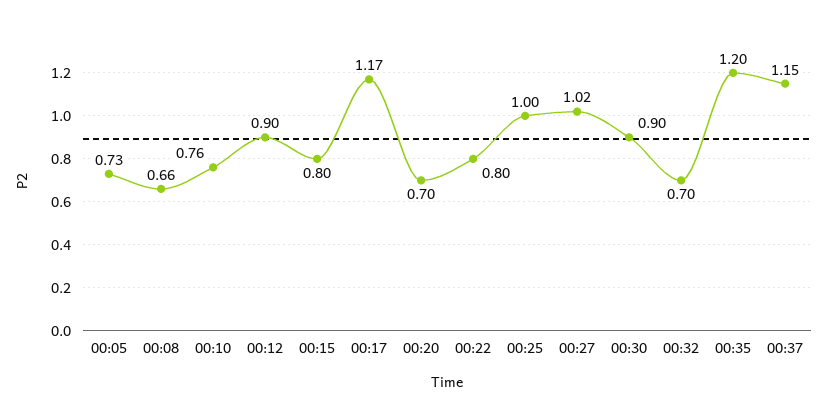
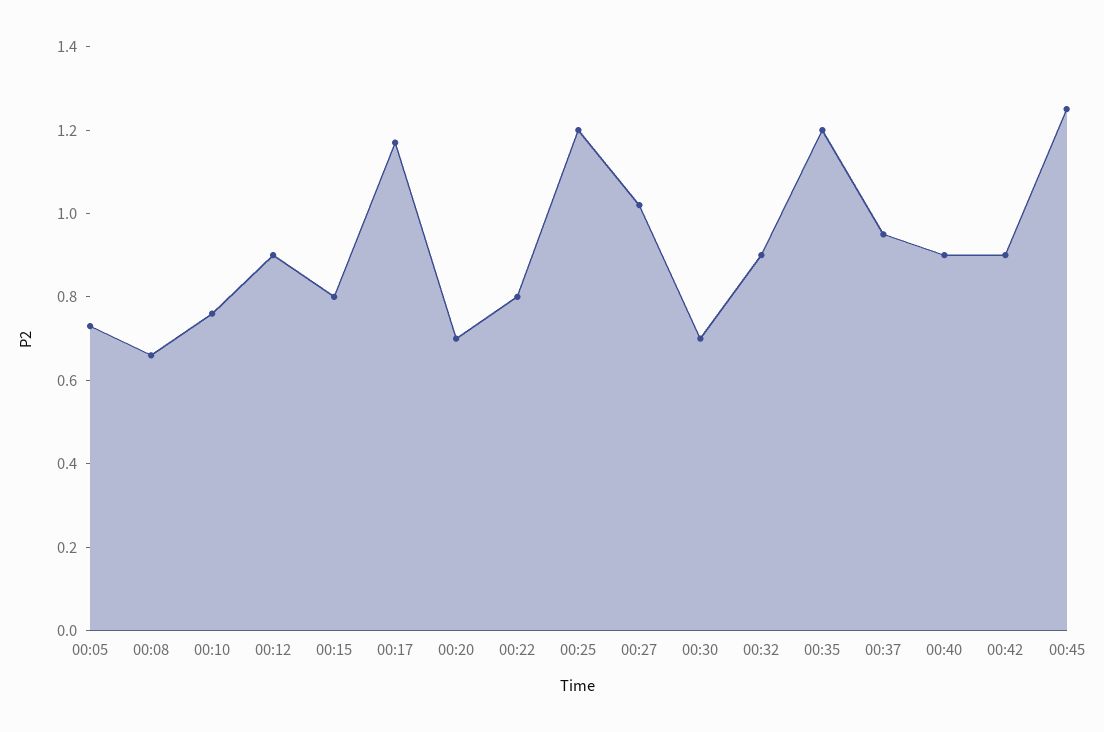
00:25: 1 -> 1.2
00:30: 0.9 -> 0.7
00:32: 0.7 -> 0.9
00:37: 1.15 -> 0.95
00:40: none -> 0.9
00:42: none -> 0.9
00:45: none -> 1.25

